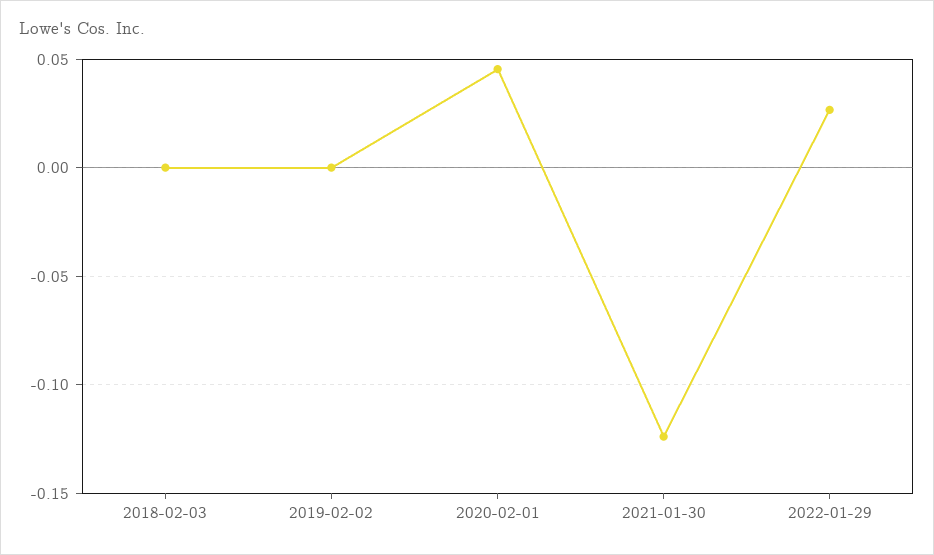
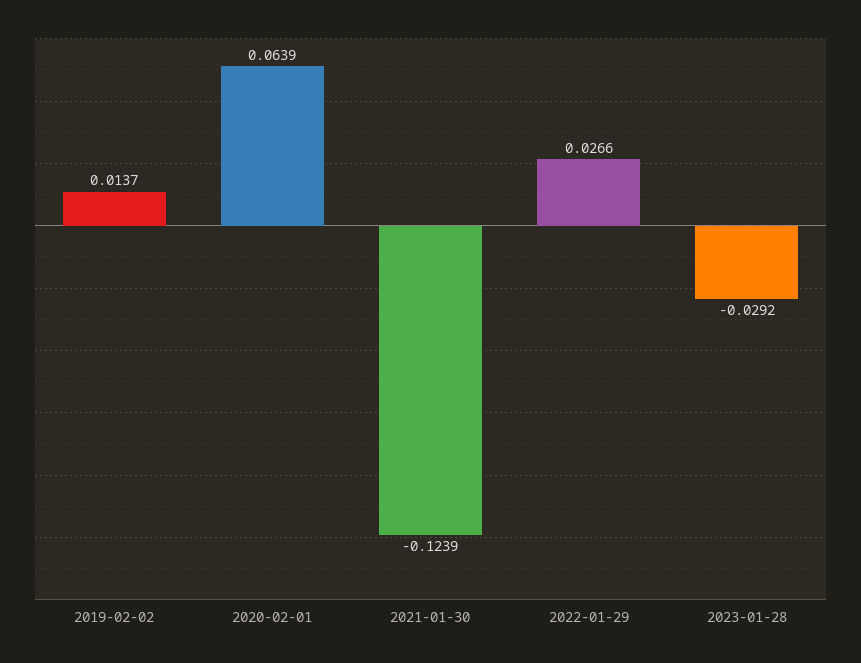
2018-02-03: 0 -> none
2019-02-02: 0 -> 0.0137
2020-02-01: 0.045 -> 0.0639
2023-01-28: none -> -0.0292

